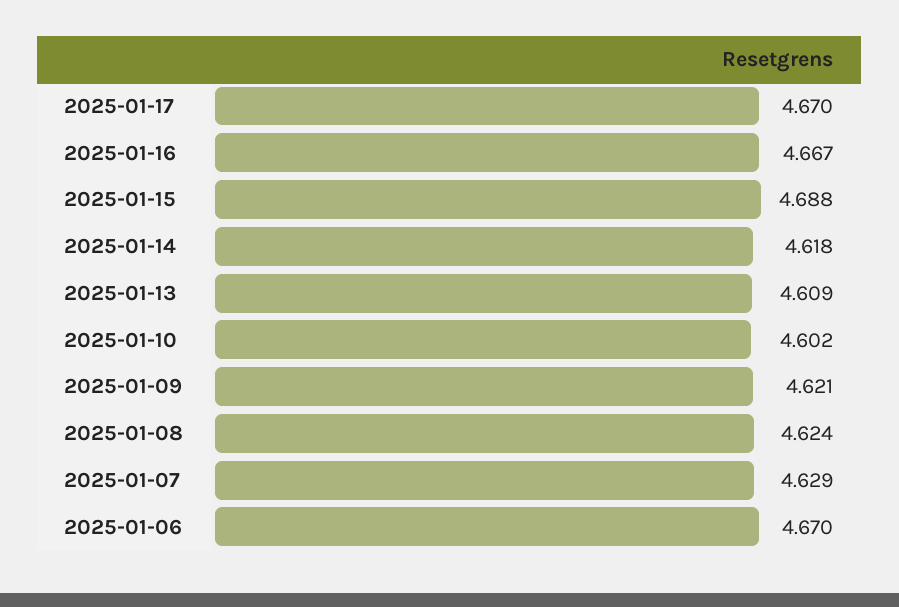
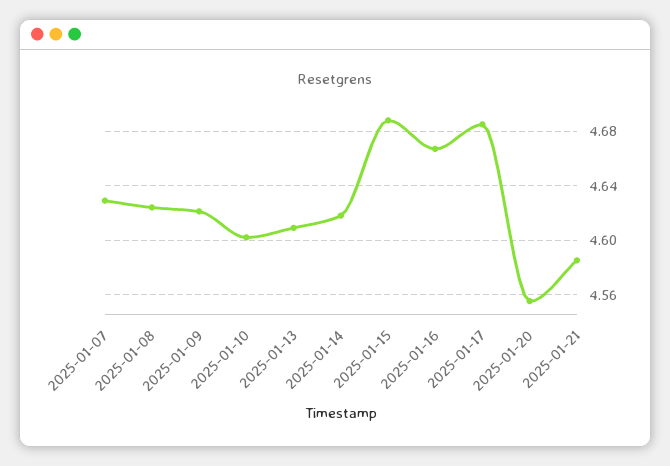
2025-01-17: 4.67 -> 4.685
2025-01-06: 4.67 -> none
2025-01-20: none -> 4.555
2025-01-21: none -> 4.585

